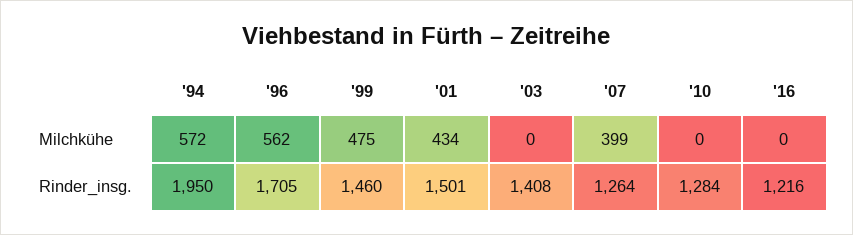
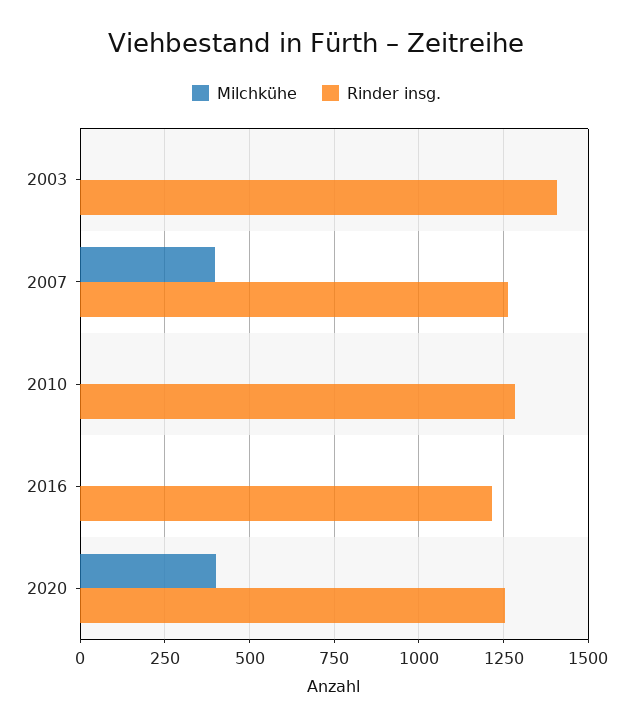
Milchkühe, '94: 572 -> none
Milchkühe, '96: 562 -> none
Milchkühe, '99: 475 -> none
Milchkühe, '01: 434 -> none
Rinder_insg., '94: 1950 -> none
Rinder_insg., '96: 1705 -> none
Rinder_insg., '99: 1460 -> none
Rinder_insg., '01: 1501 -> none
Milchkühe, 2020: none -> 400
Rinder_insg., 2020: none -> 1250

